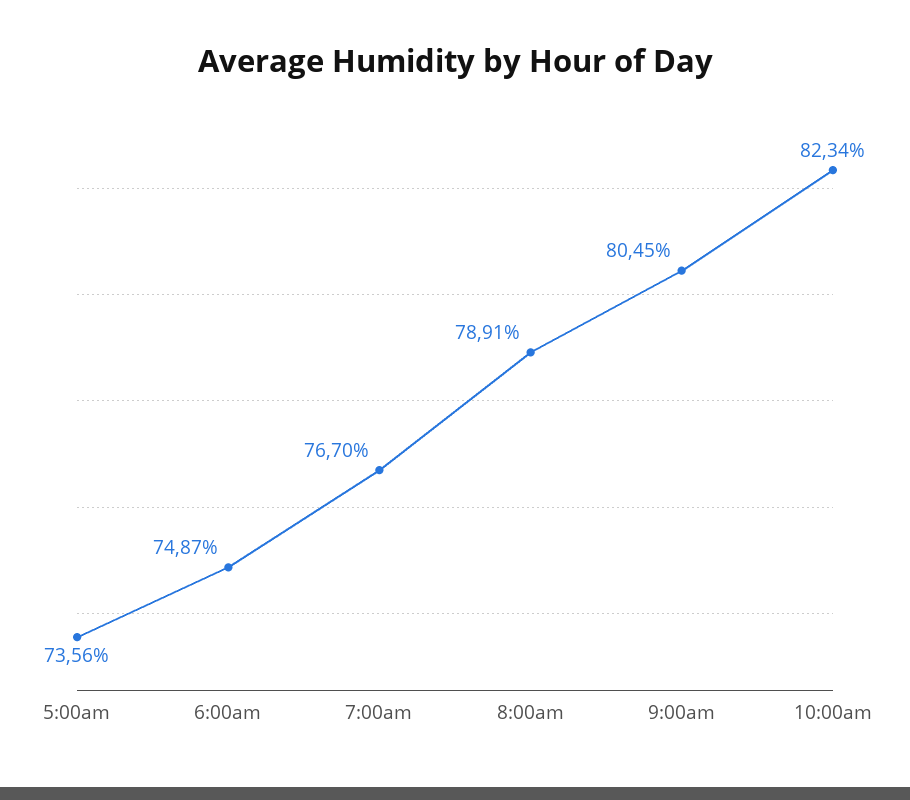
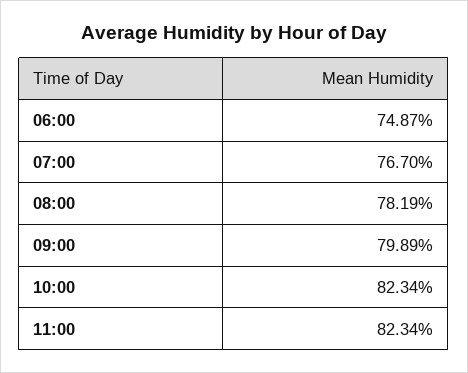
5:00am: 73.56 -> none
8:00am: 78.91 -> 78.19
9:00am: 80.45 -> 79.89
11:00: none -> 82.34

